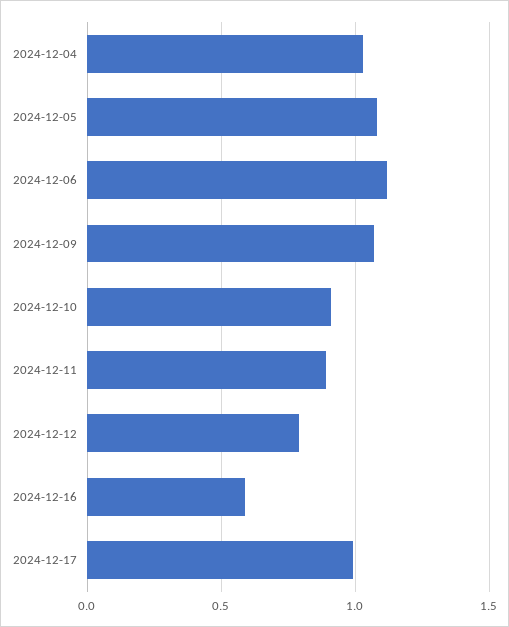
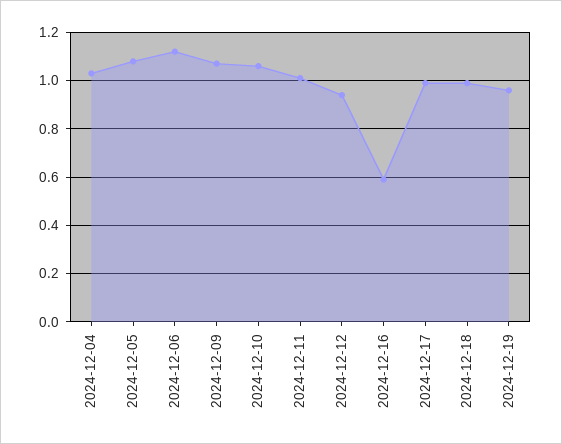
2024-12-10: 0.9 -> 1.05
2024-12-11: 0.9 -> 1
2024-12-12: 0.8 -> 0.95
2024-12-18: none -> 1
2024-12-19: none -> 0.95

